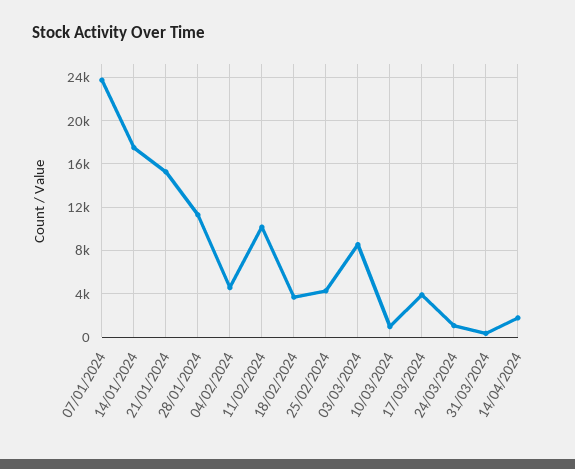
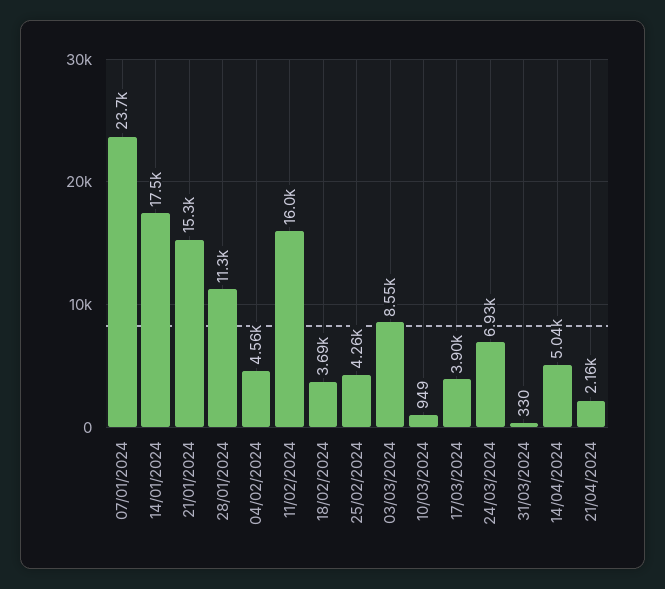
11/02/2024: 10000 -> 16000
24/03/2024: 1000 -> 6930
14/04/2024: 2000 -> 5040
21/04/2024: none -> 2160

